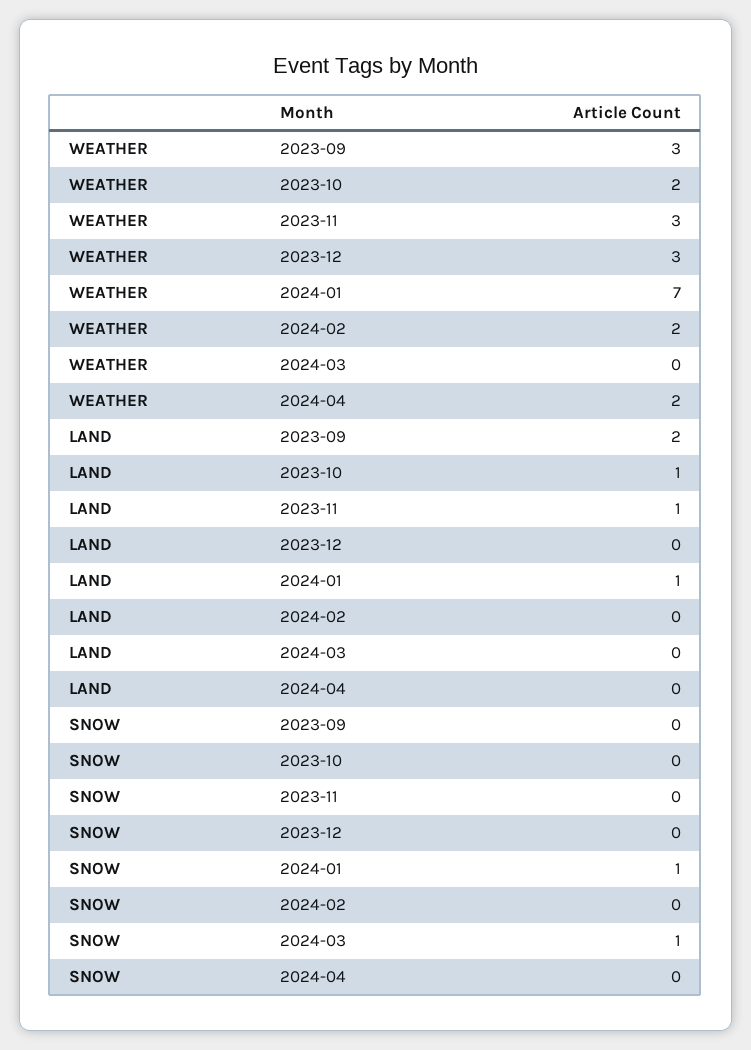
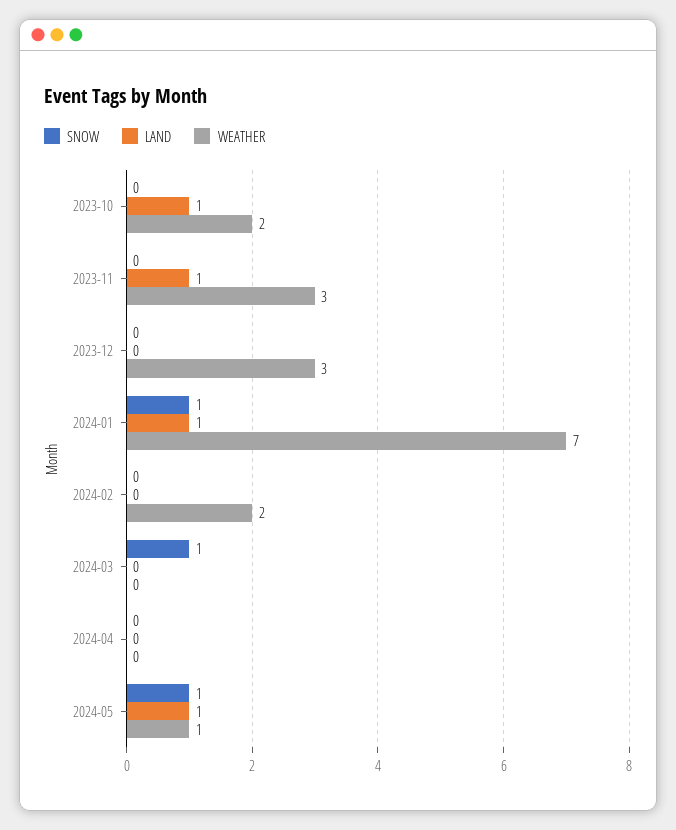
WEATHER, 2023-09: 3 -> none
WEATHER, 2024-04: 2 -> 0
LAND, 2023-09: 2 -> none
SNOW, 2023-09: 0 -> none
SNOW, 2024-05: none -> 1
LAND, 2024-05: none -> 1
WEATHER, 2024-05: none -> 1

